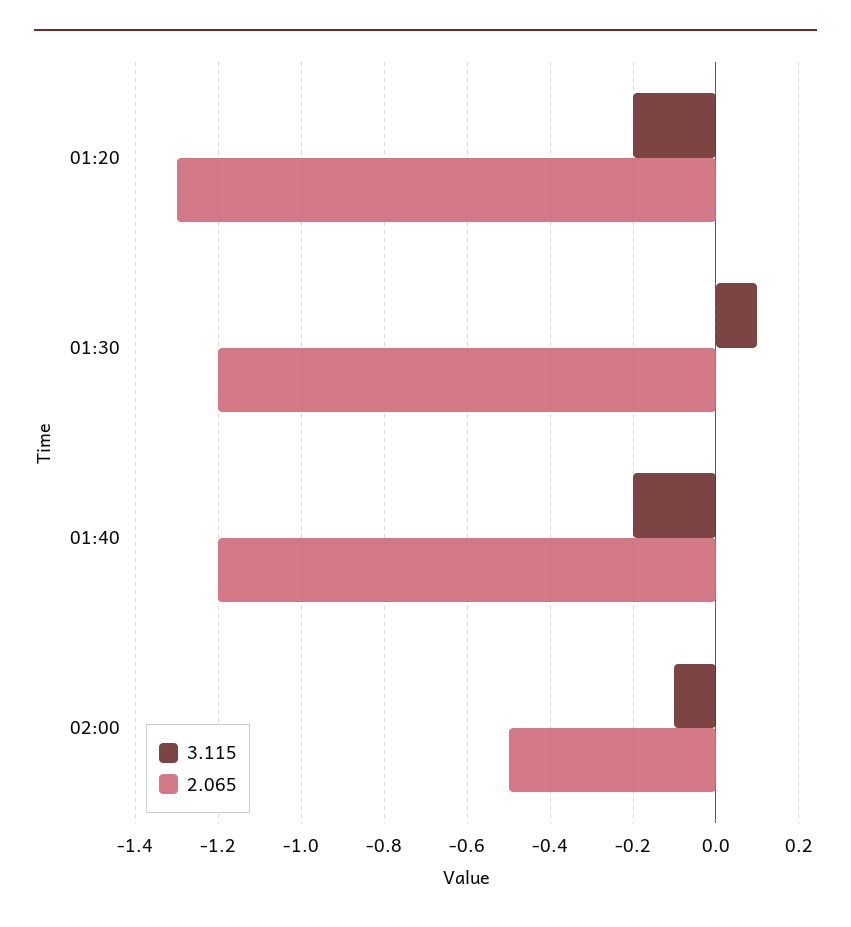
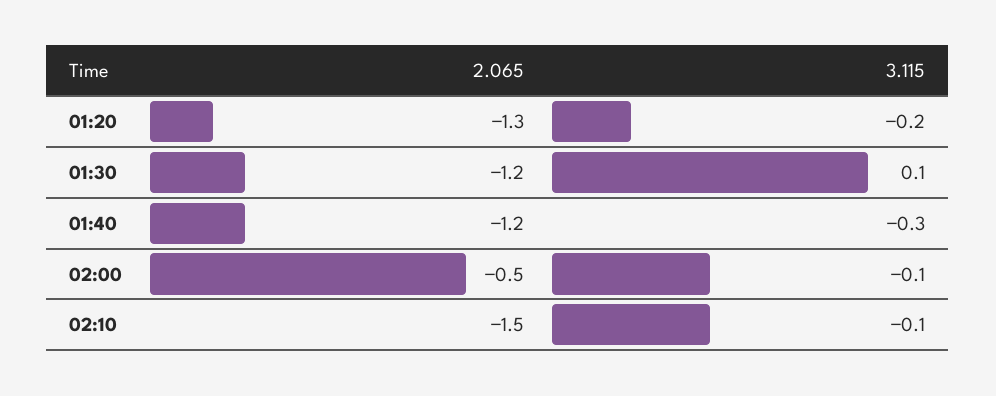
3.115, 01:40: -0.2 -> -0.3
2.065, 02:10: none -> -1.5
3.115, 02:10: none -> -0.1

